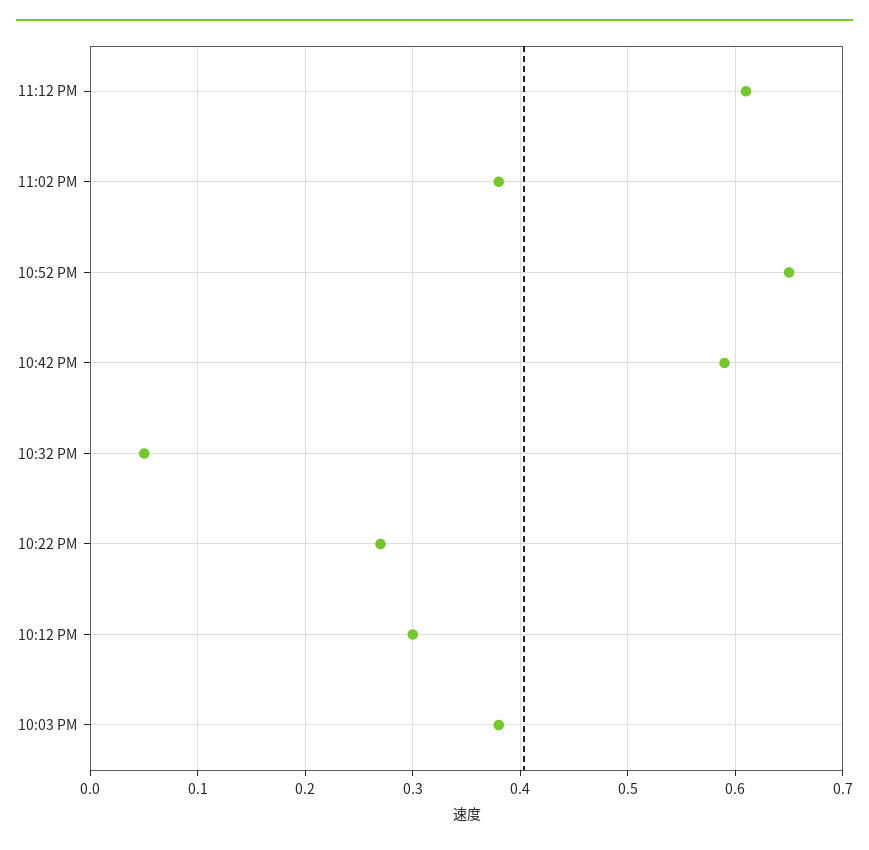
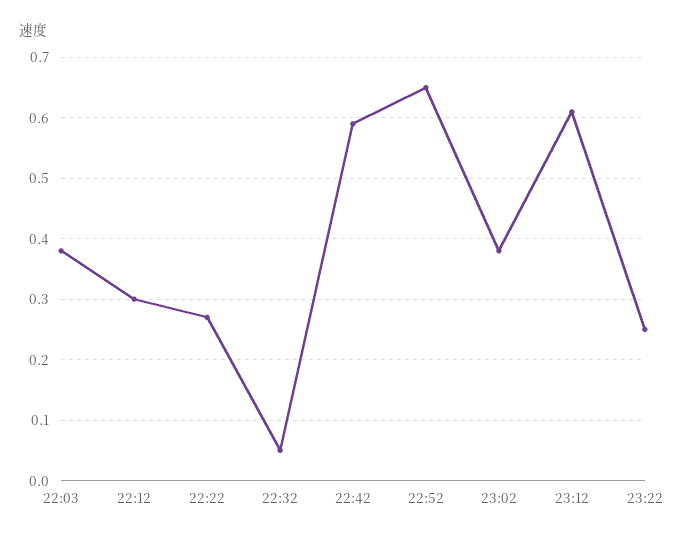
23:22: none -> 0.25

